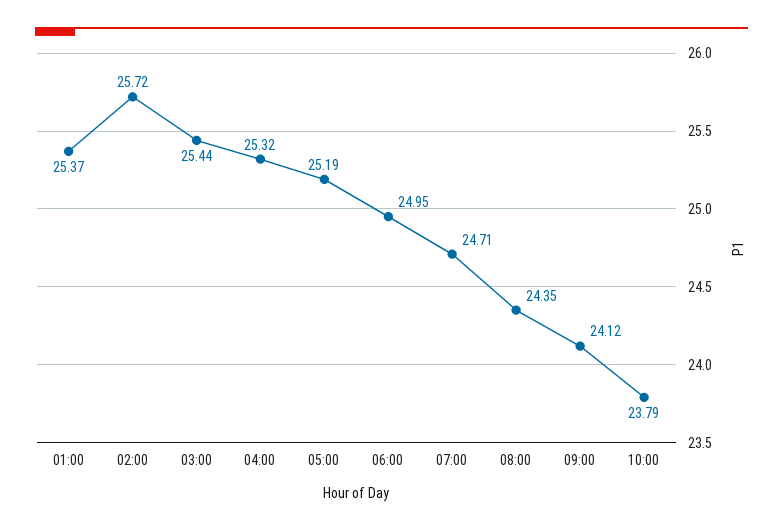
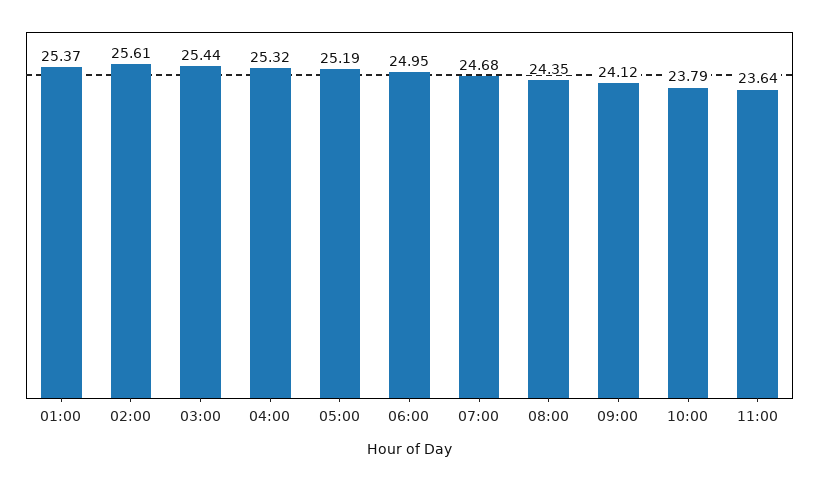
02:00: 25.72 -> 25.61
07:00: 24.71 -> 24.68
11:00: none -> 23.64

